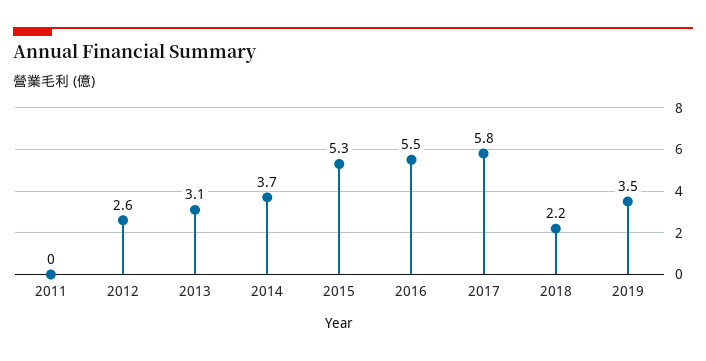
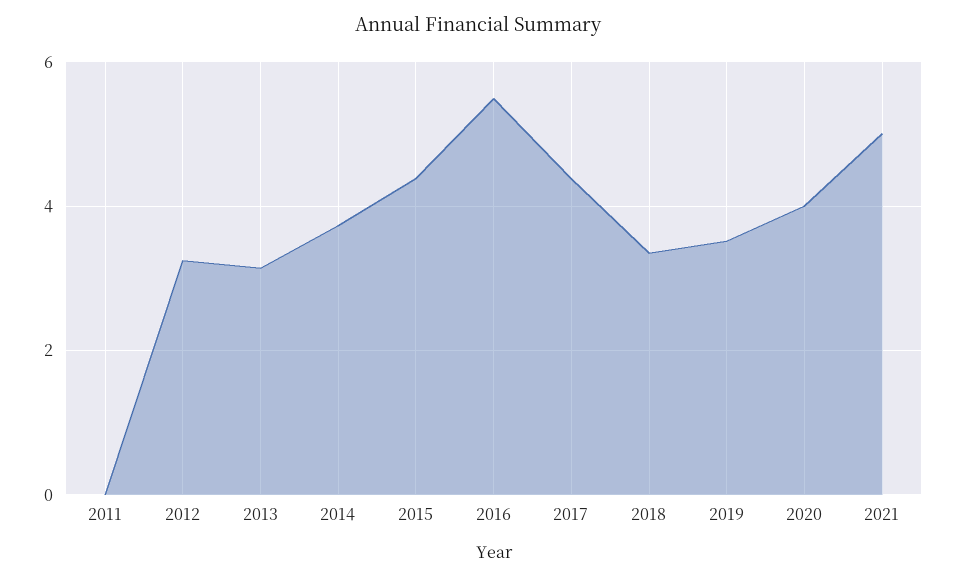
2012: 2.6 -> 3.2
2015: 5.3 -> 4.4
2017: 5.8 -> 4.4
2018: 2.2 -> 3.4
2020: none -> 4
2021: none -> 5

